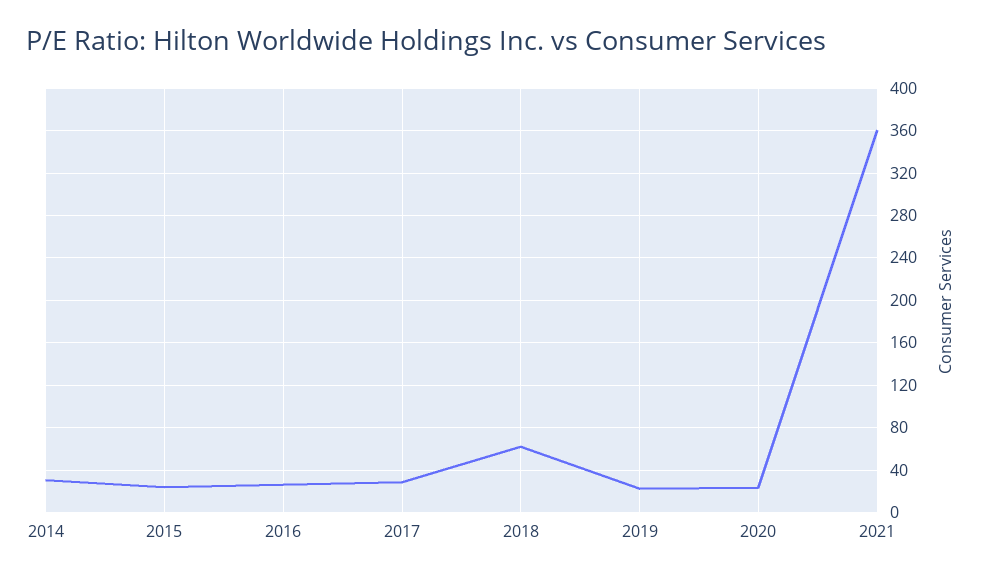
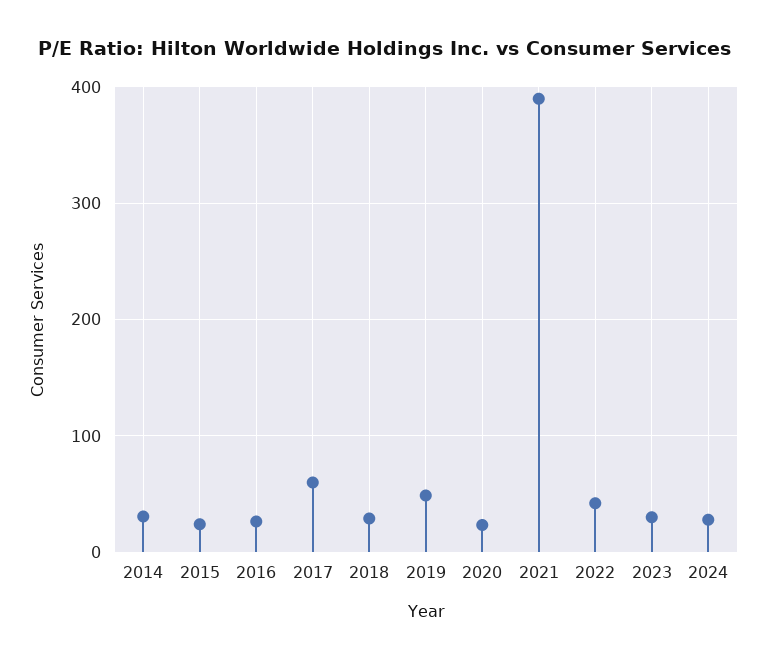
2017: 30 -> 60
2018: 60 -> 30
2019: 20 -> 50
2021: 360 -> 390
2022: none -> 40
2023: none -> 30
2024: none -> 30

